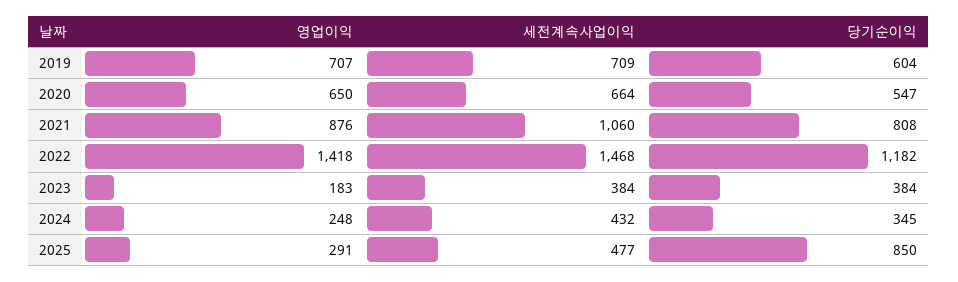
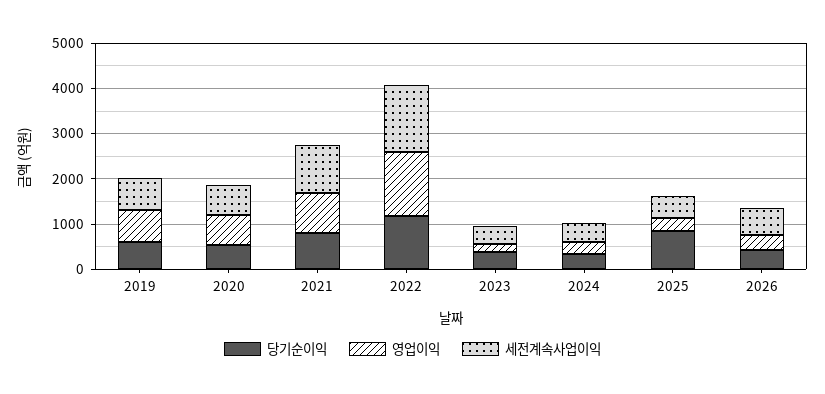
당기순이익, 2026: none -> 400
영업이익, 2026: none -> 400
세전계속사업이익, 2026: none -> 600

